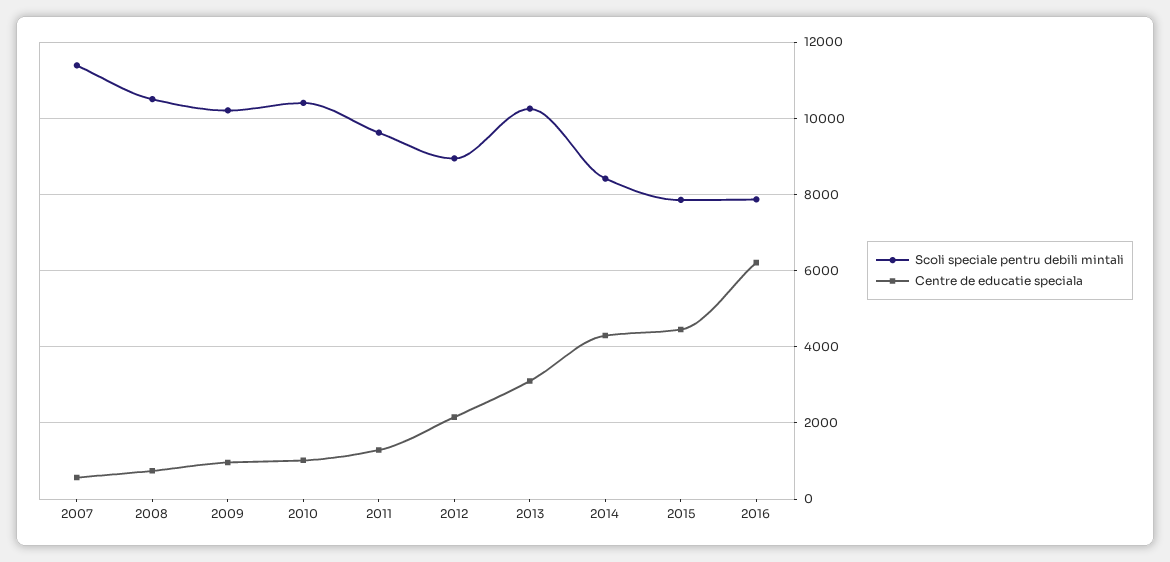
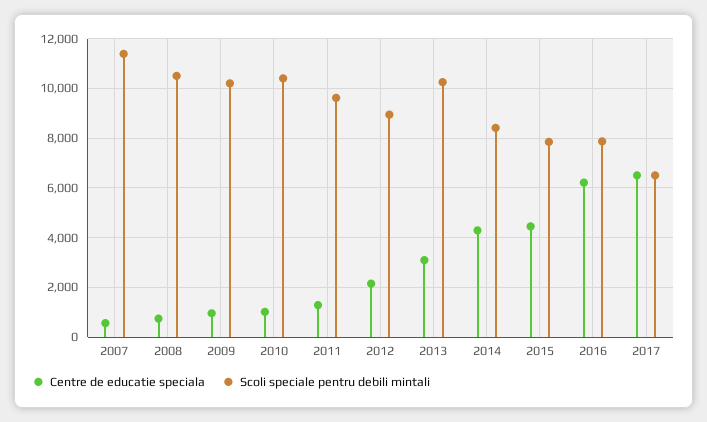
Centre de educatie speciala, 2017: none -> 6500
Scoli speciale pentru debili mintali, 2017: none -> 6500

